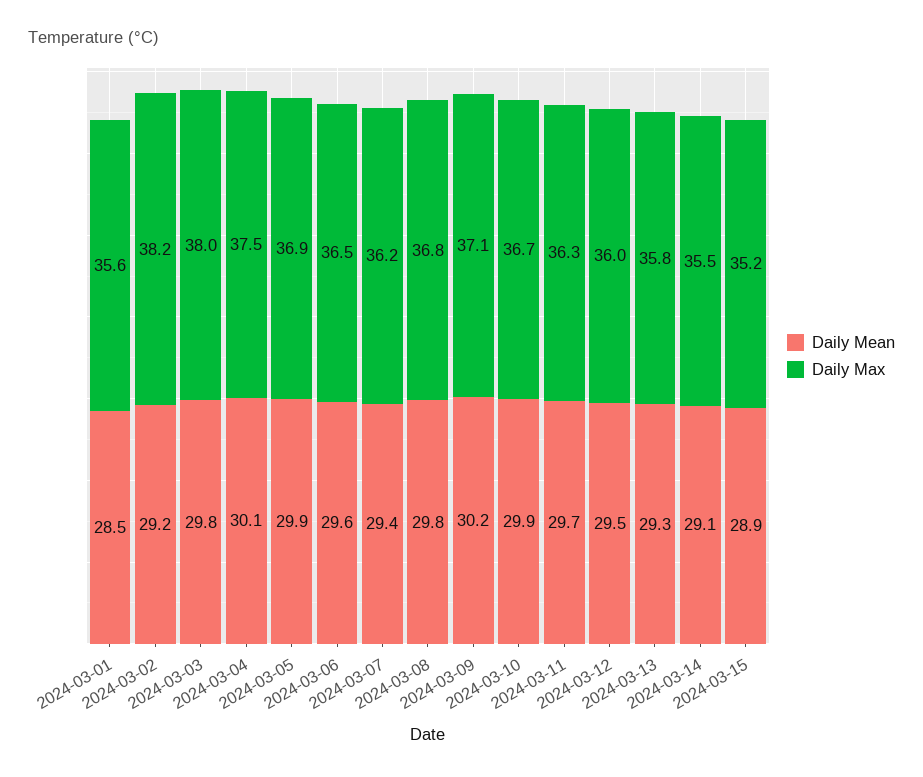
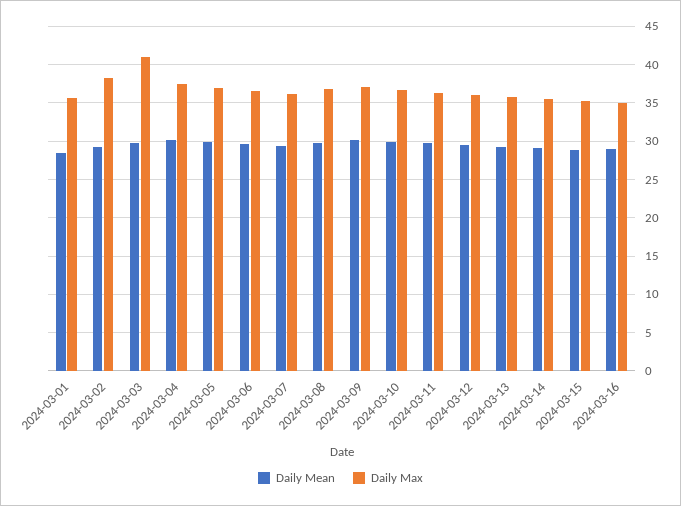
Daily Max, 2024-03-03: 38 -> 41
Daily Mean, 2024-03-16: none -> 29
Daily Max, 2024-03-16: none -> 35

